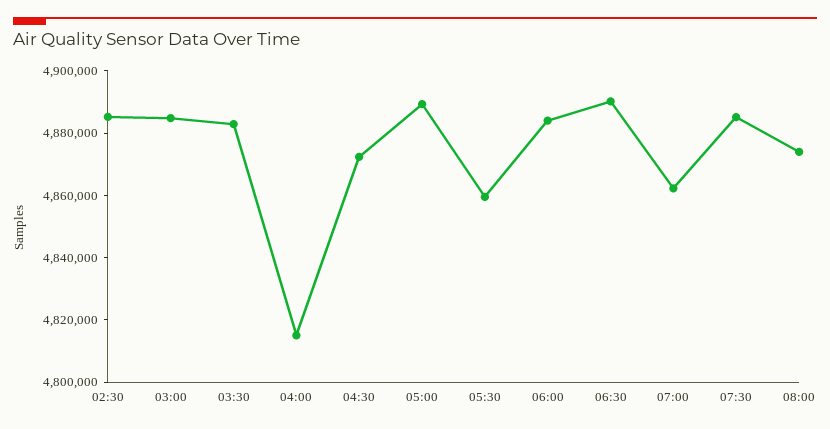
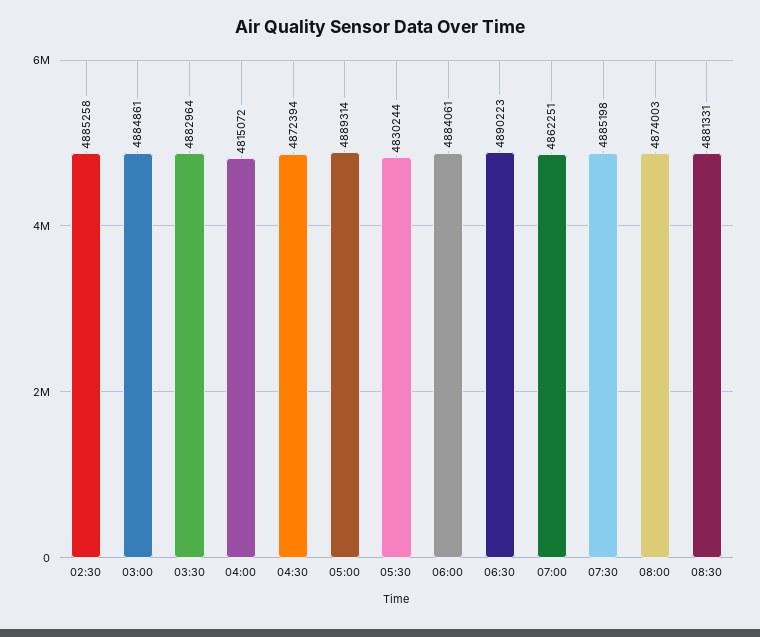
05:30: 4860000 -> 4830244
08:30: none -> 4881331

